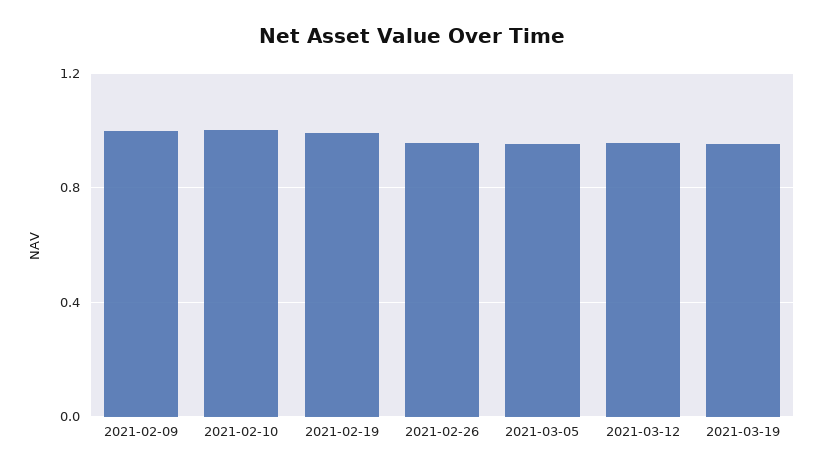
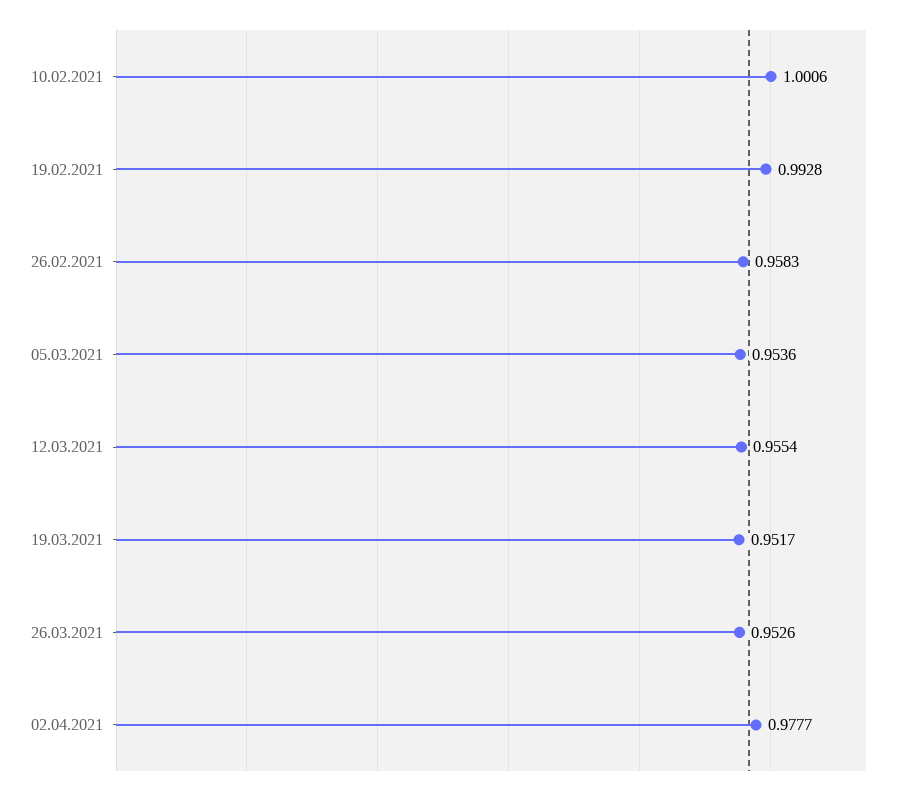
2021-02-09: 1 -> none
26.03.2021: none -> 0.9526
02.04.2021: none -> 0.9777

